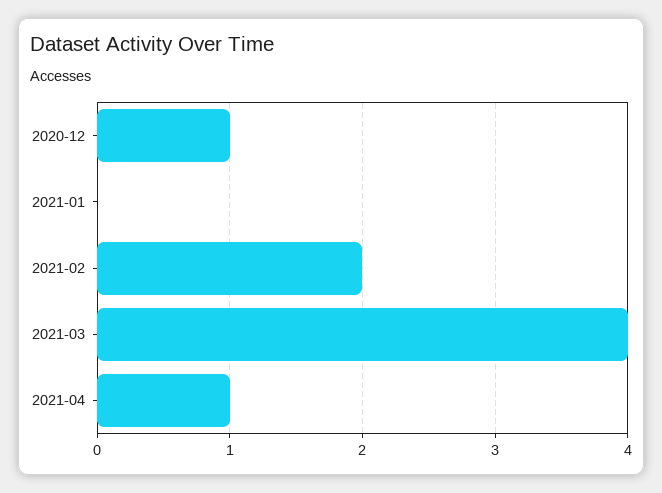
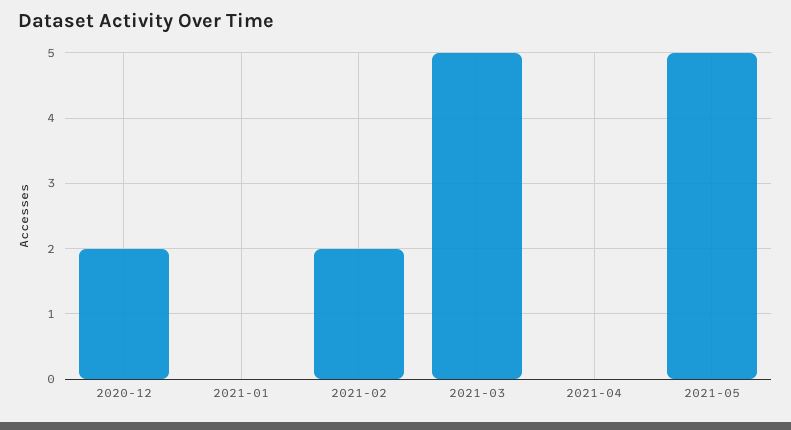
2020-12: 1 -> 2
2021-03: 4 -> 5
2021-04: 1 -> 0
2021-05: none -> 5

